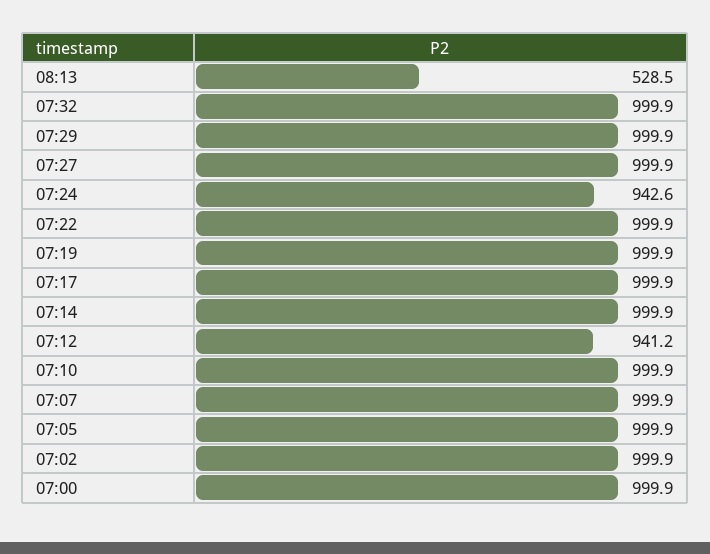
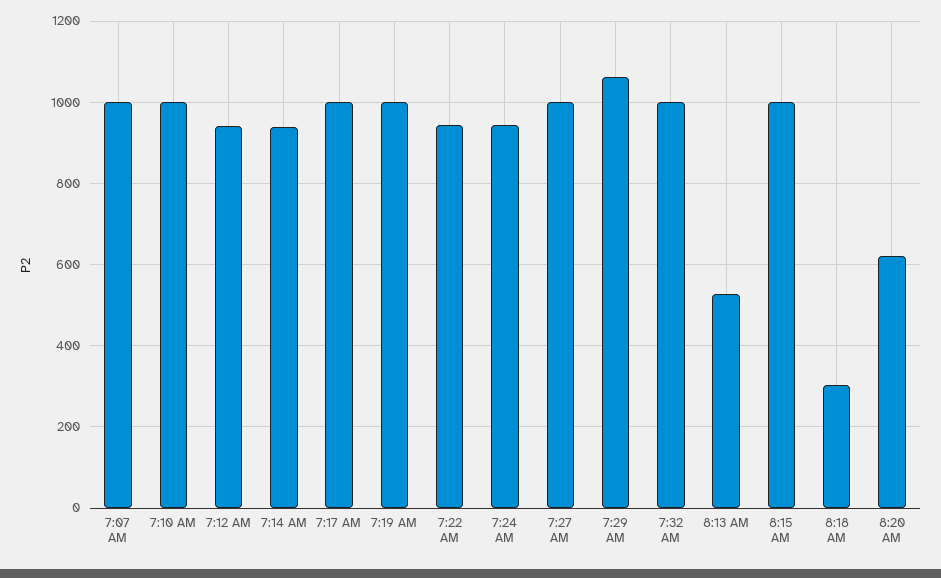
07:29: 999.9 -> 1060
07:22: 999.9 -> 940
07:14: 999.9 -> 940
07:05: 999.9 -> none
07:02: 999.9 -> none
07:00: 999.9 -> none
8:15 AM: none -> 1000
8:18 AM: none -> 300
8:20 AM: none -> 620

